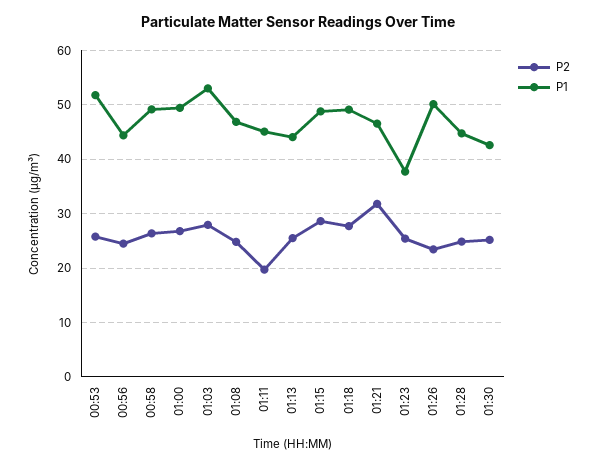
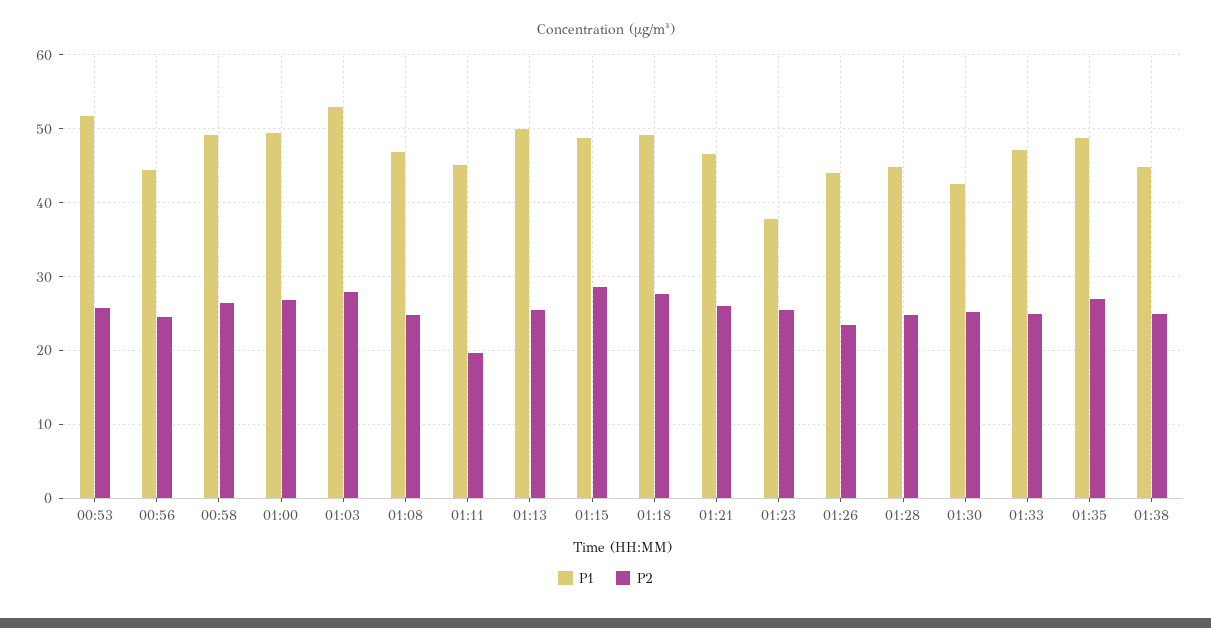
P1, 01:13: 44 -> 50
P2, 01:21: 32 -> 26
P1, 01:26: 50 -> 44
P1, 01:33: none -> 47
P2, 01:33: none -> 25
P1, 01:35: none -> 49
P2, 01:35: none -> 27
P1, 01:38: none -> 45
P2, 01:38: none -> 25

